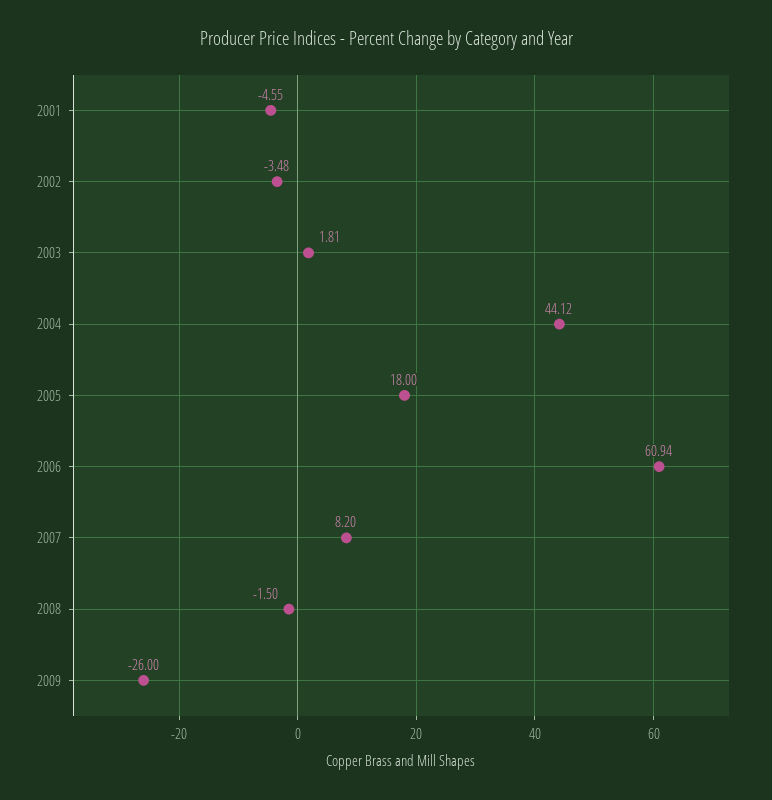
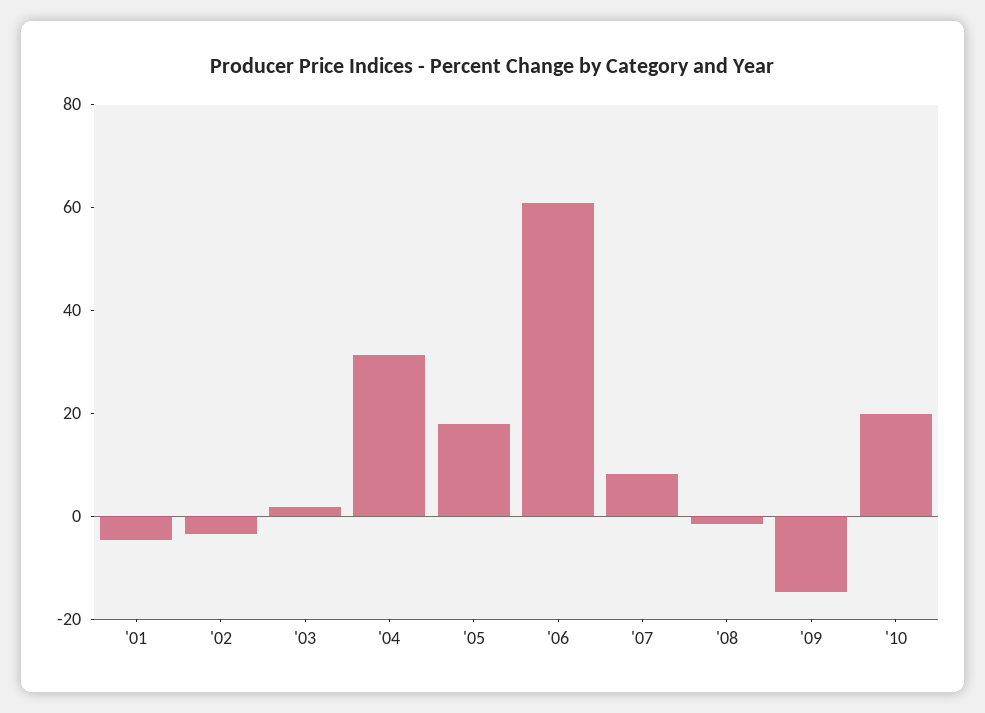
2004: 44.12 -> 30
2009: -26 -> -15
'10: none -> 20

